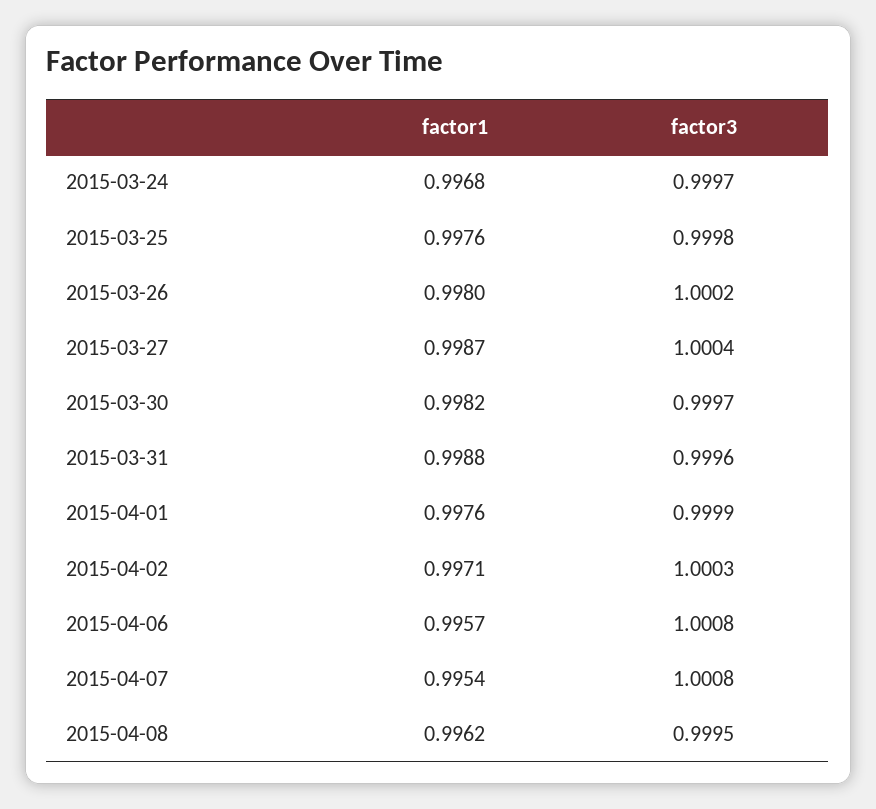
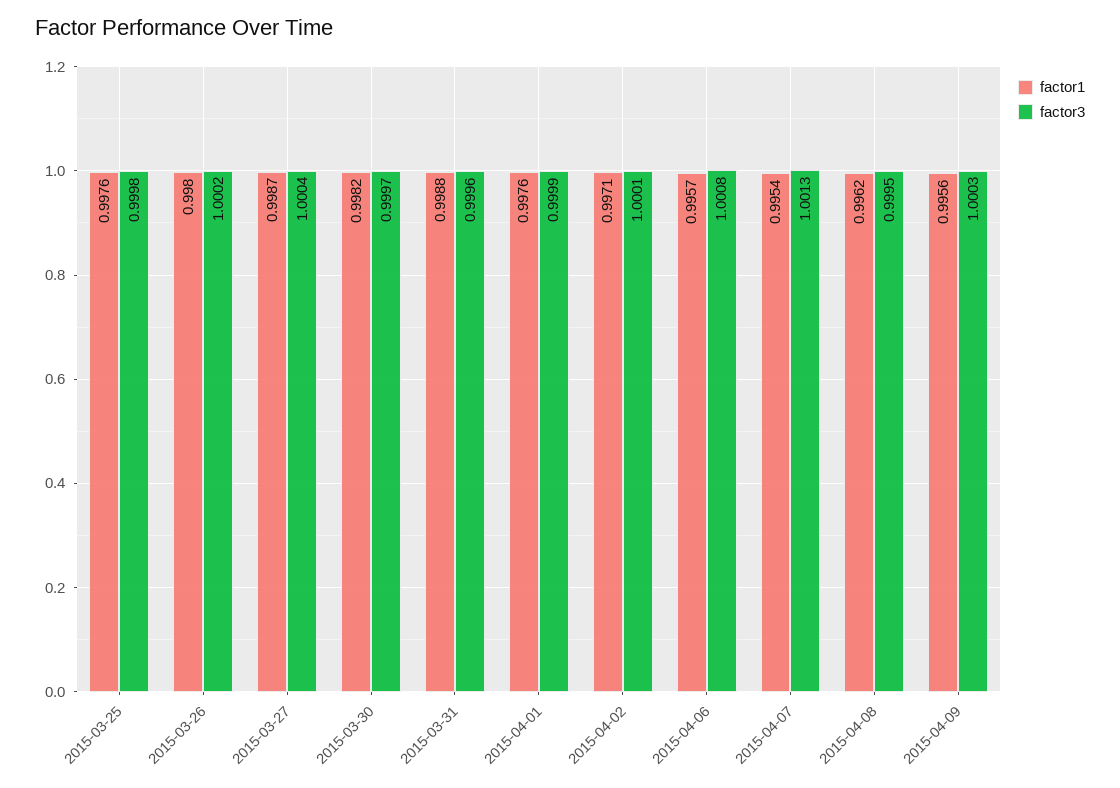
factor1, 2015-03-24: 0.9968 -> none
factor3, 2015-03-24: 0.9997 -> none
factor3, 2015-04-02: 1.0003 -> 1.0001
factor3, 2015-04-07: 1.0008 -> 1.0013
factor1, 2015-04-09: none -> 0.9956
factor3, 2015-04-09: none -> 1.0003

